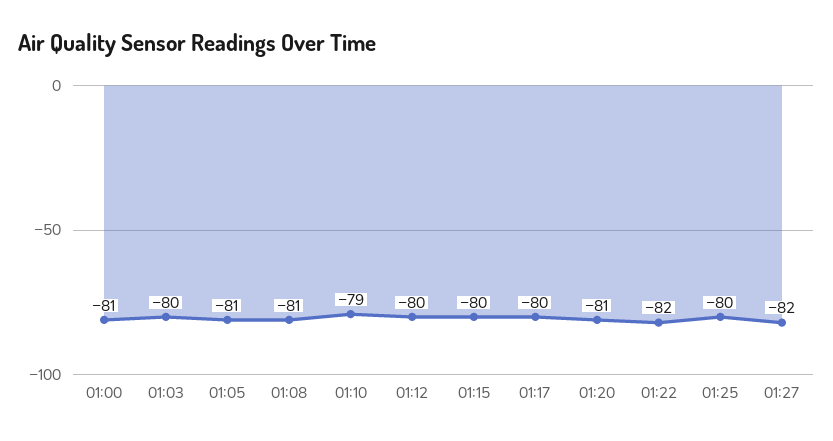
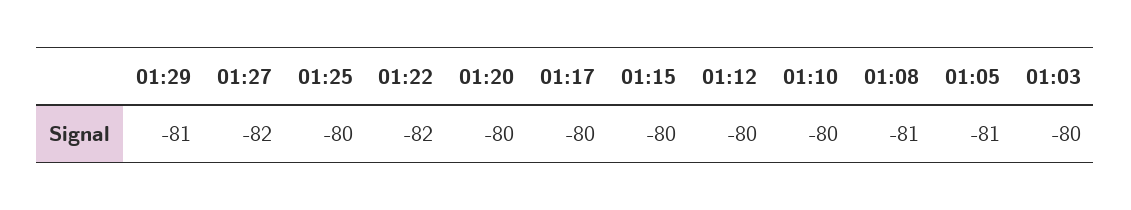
01:00: -81 -> none
01:10: -79 -> -80
01:20: -81 -> -80
01:29: none -> -81

